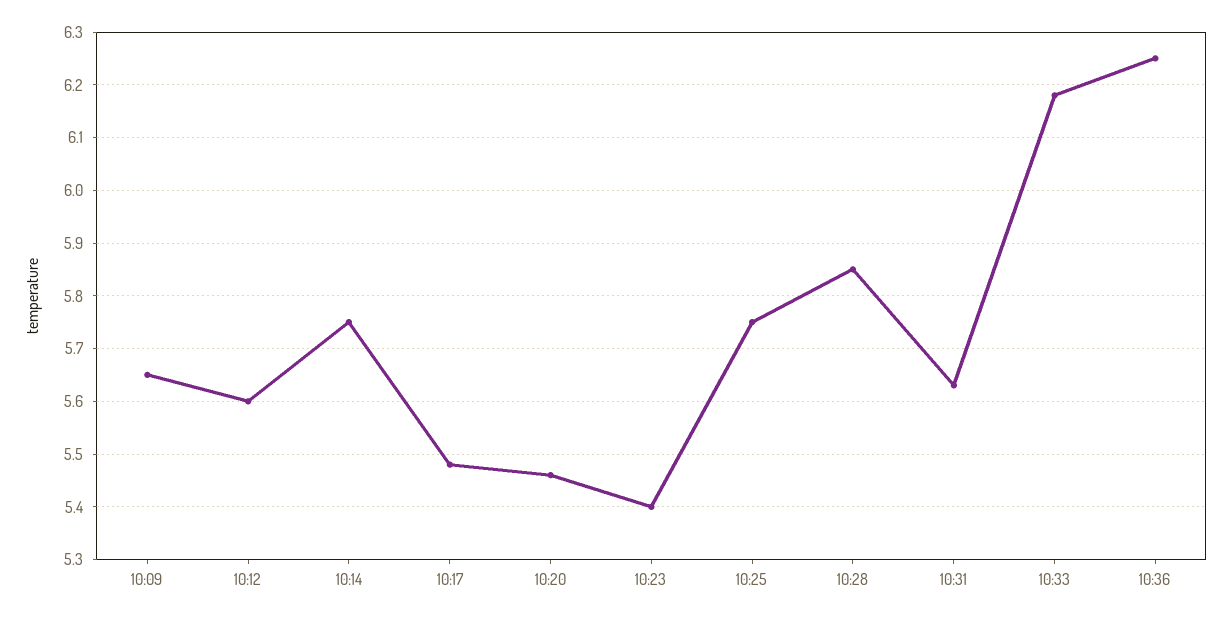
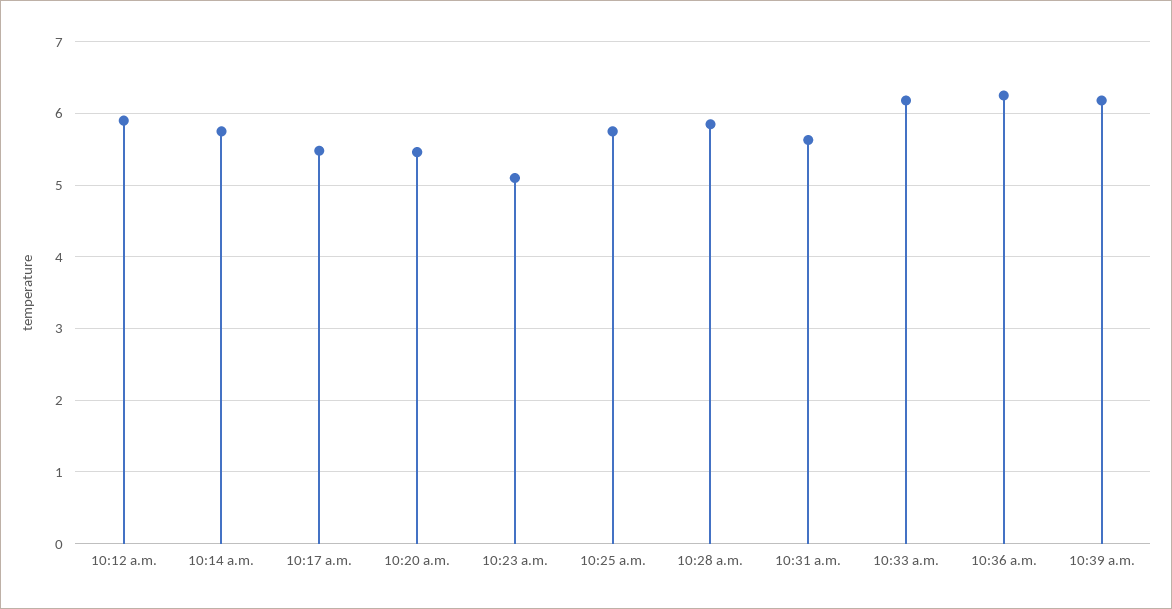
10:09: 5.65 -> none
10:12: 5.6 -> 5.9
10:23: 5.4 -> 5.1
10:39 a.m.: none -> 6.2

